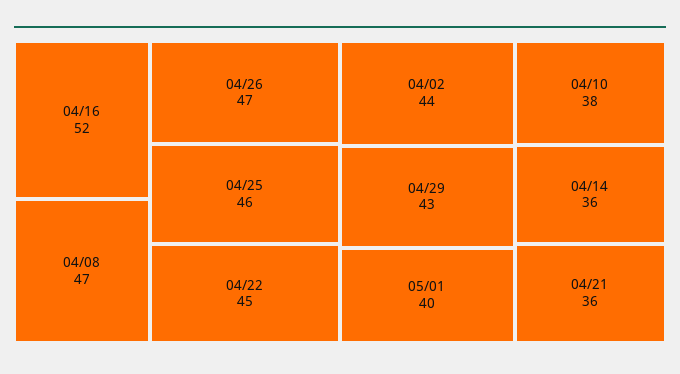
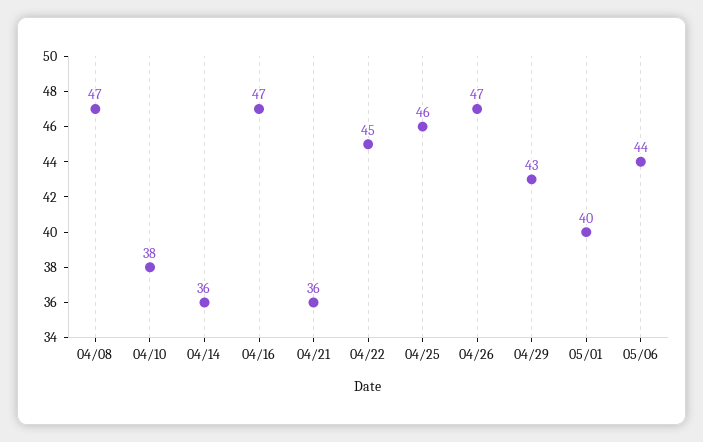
04/16: 52 -> 47
04/02: 44 -> none
05/06: none -> 44

